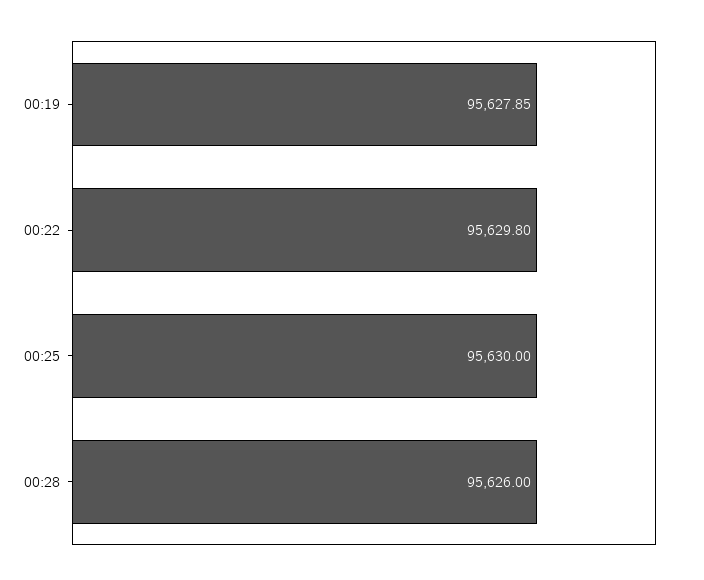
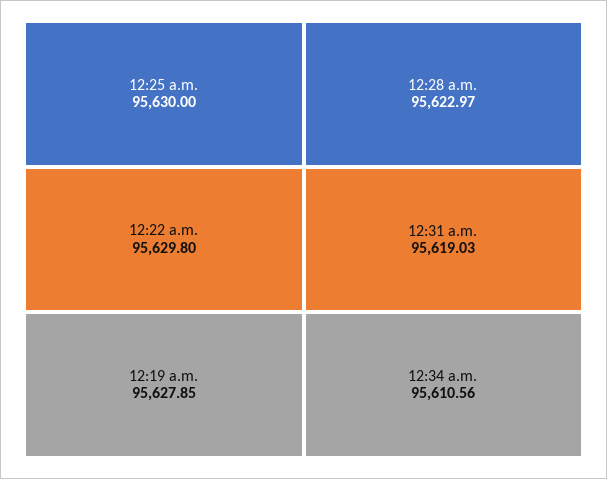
00:28: 95626 -> 95622.97
12:31 a.m.: none -> 95619.03
12:34 a.m.: none -> 95610.56

